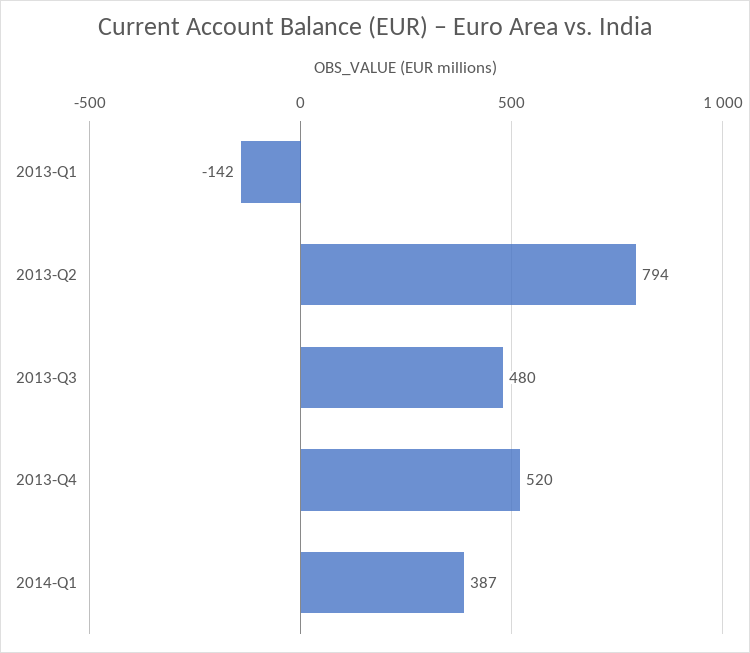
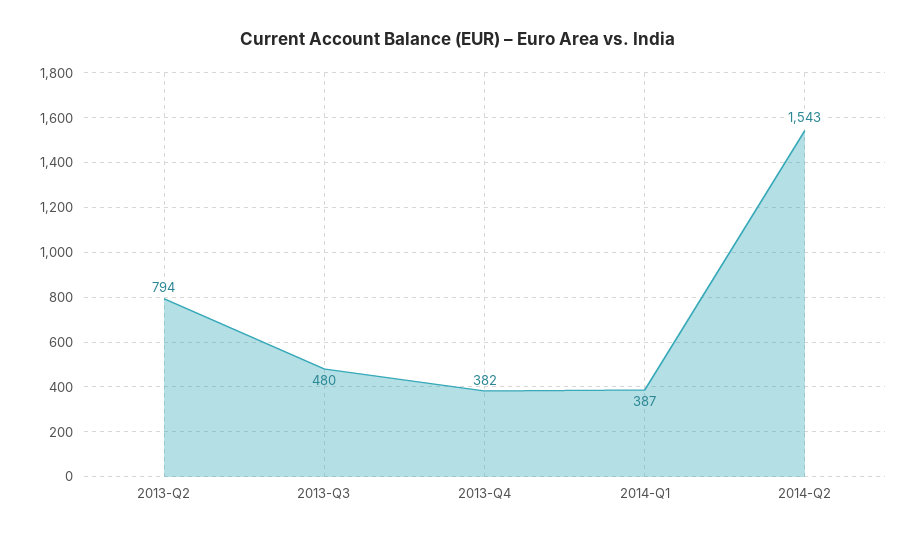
2013-Q1: -142 -> none
2013-Q4: 520 -> 382
2014-Q2: none -> 1543

